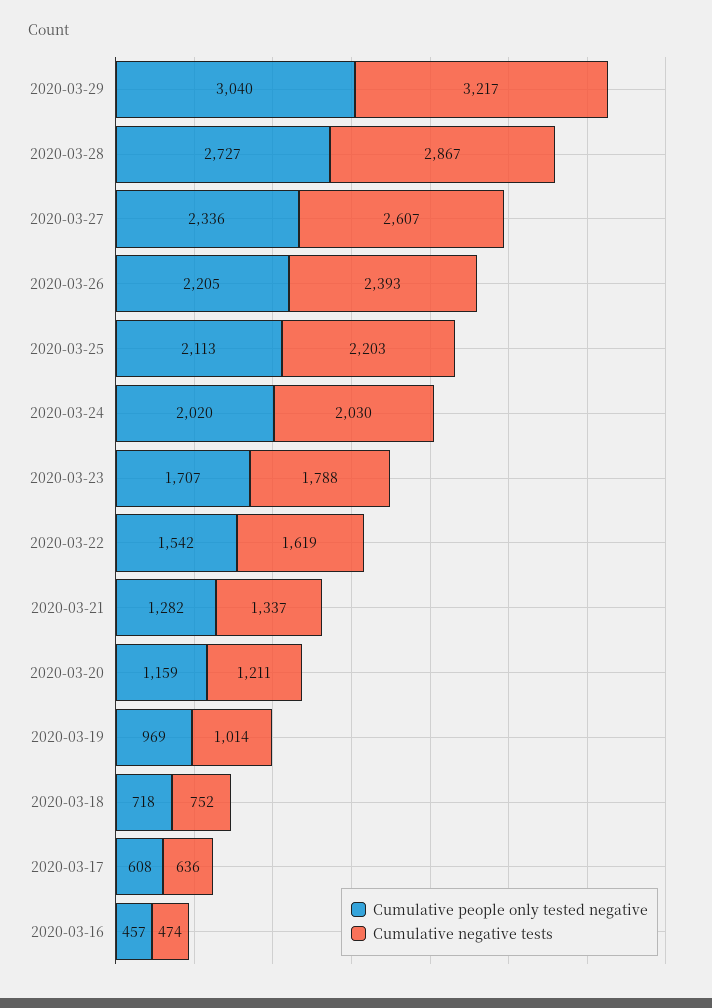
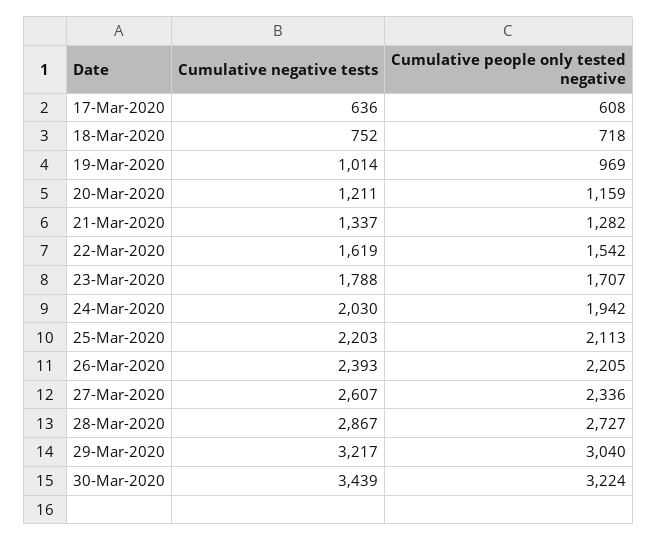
Cumulative people only tested negative, 2020-03-24: 2020 -> 1942
Cumulative people only tested negative, 2020-03-16: 457 -> none
Cumulative negative tests, 2020-03-16: 474 -> none
Cumulative negative tests, 30-Mar-2020: none -> 3439
Cumulative people only tested negative, 30-Mar-2020: none -> 3224

